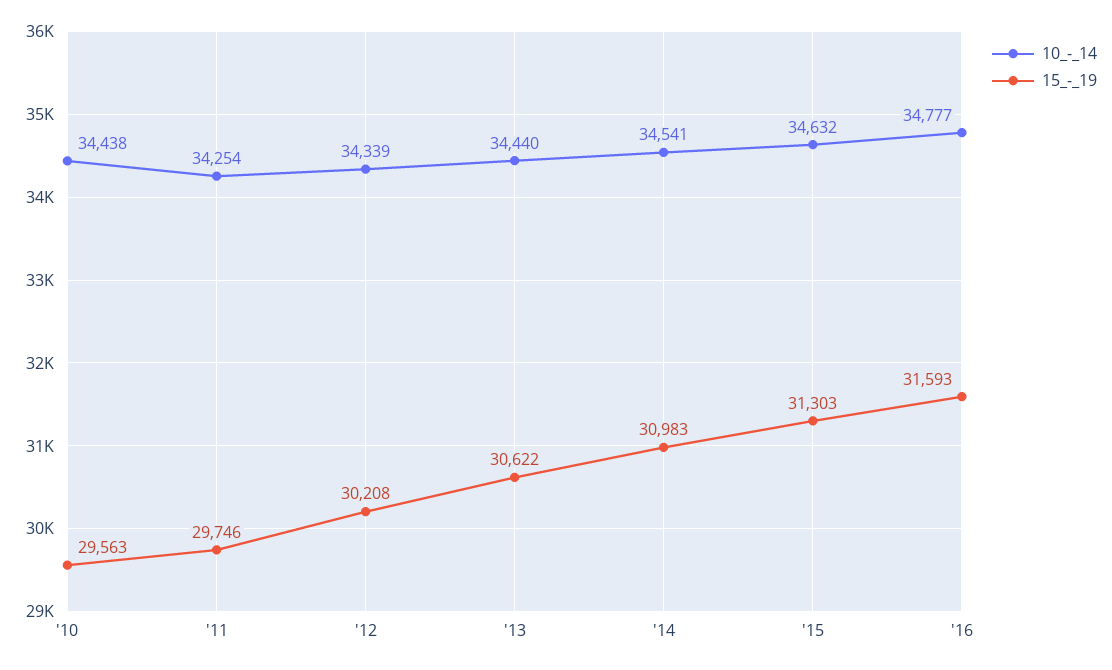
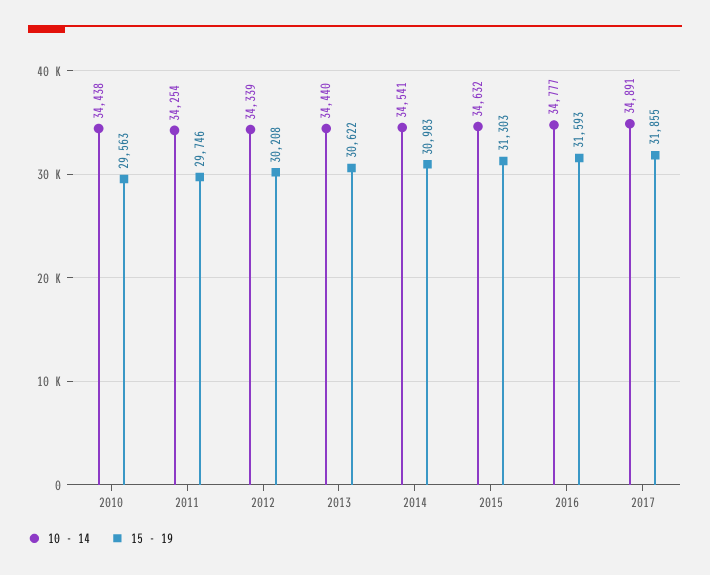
10_-_14, 2017: none -> 34891
15_-_19, 2017: none -> 31855

